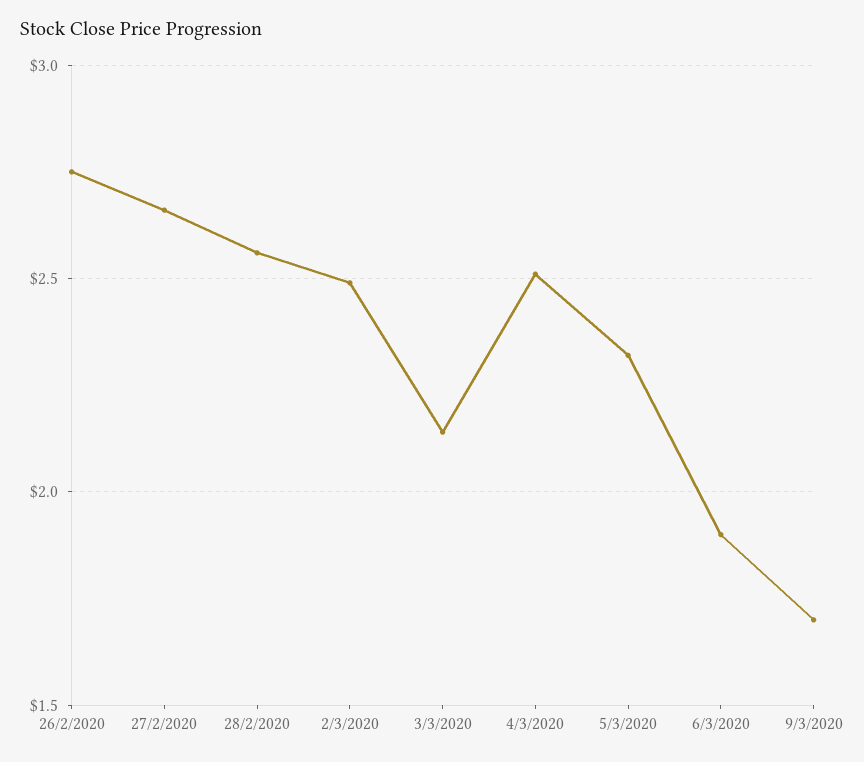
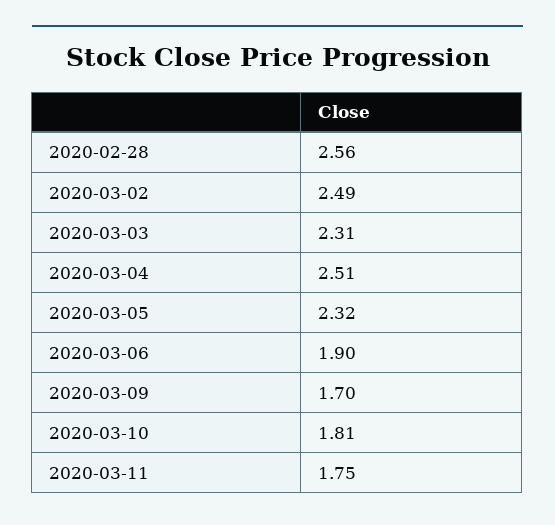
26/2/2020: 2.75 -> none
27/2/2020: 2.65 -> none
3/3/2020: 2.15 -> 2.31
2020-03-10: none -> 1.81
2020-03-11: none -> 1.75

